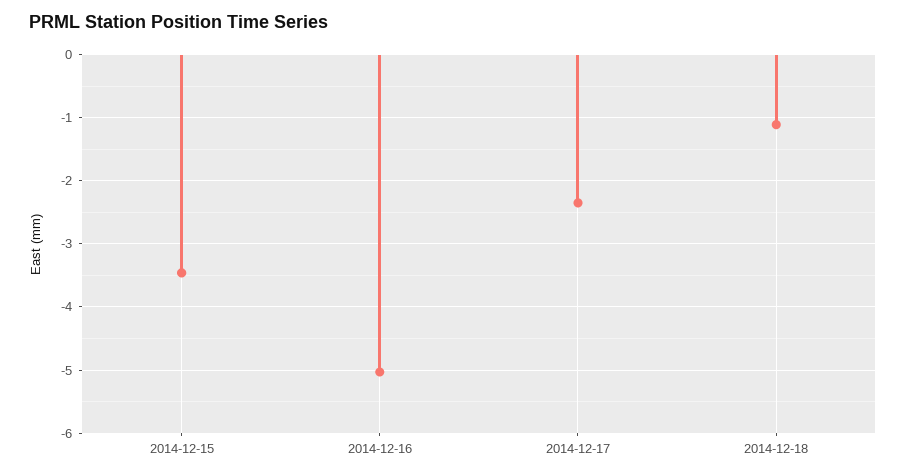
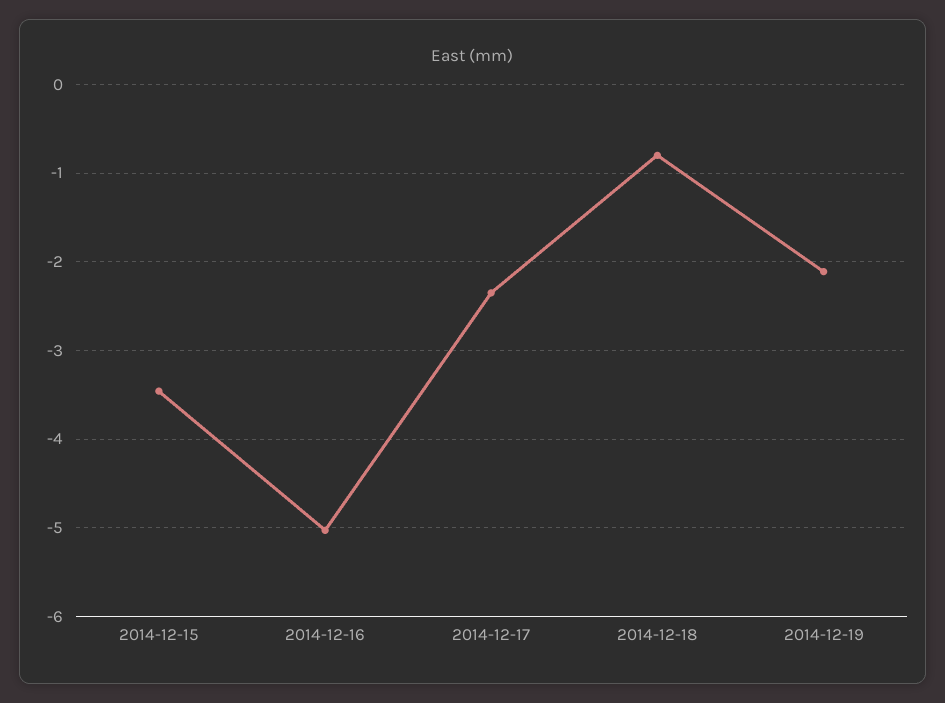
2014-12-18: -1.1 -> -0.8
2014-12-19: none -> -2.1

